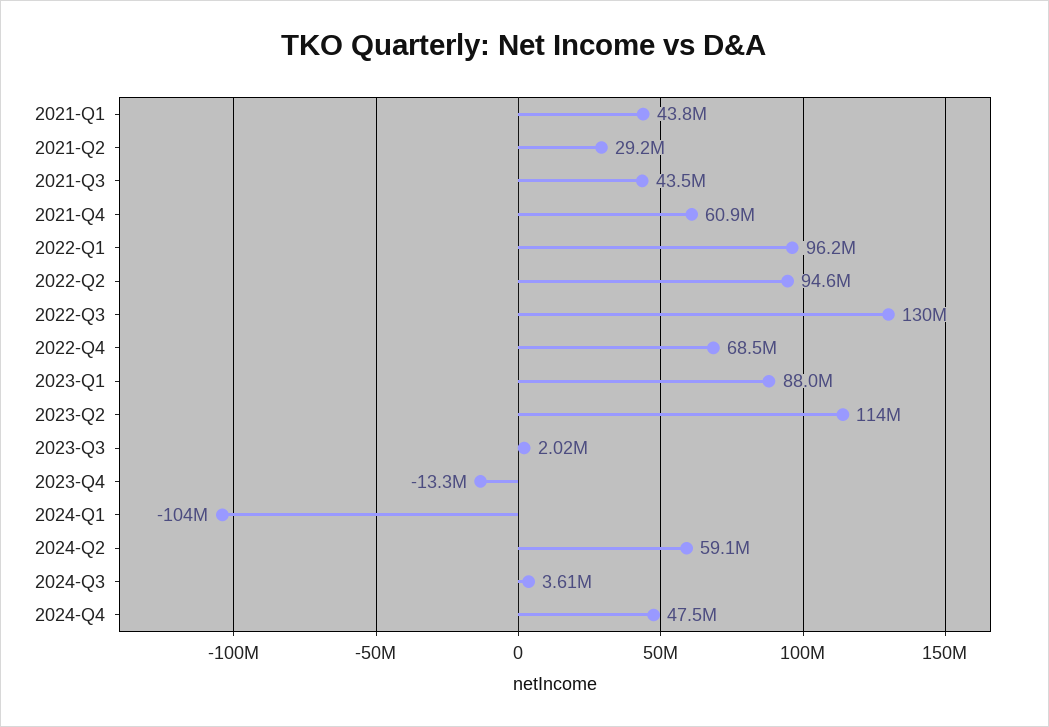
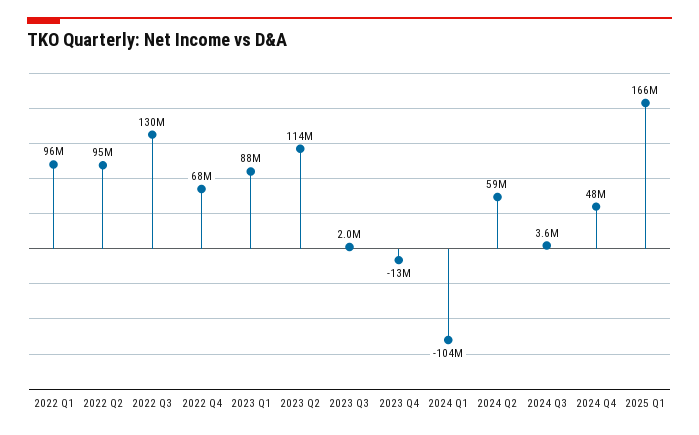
2021-Q1: 43800000 -> none
2021-Q2: 29200000 -> none
2021-Q3: 43500000 -> none
2021-Q4: 60900000 -> none
2025 Q1: none -> 166000000

